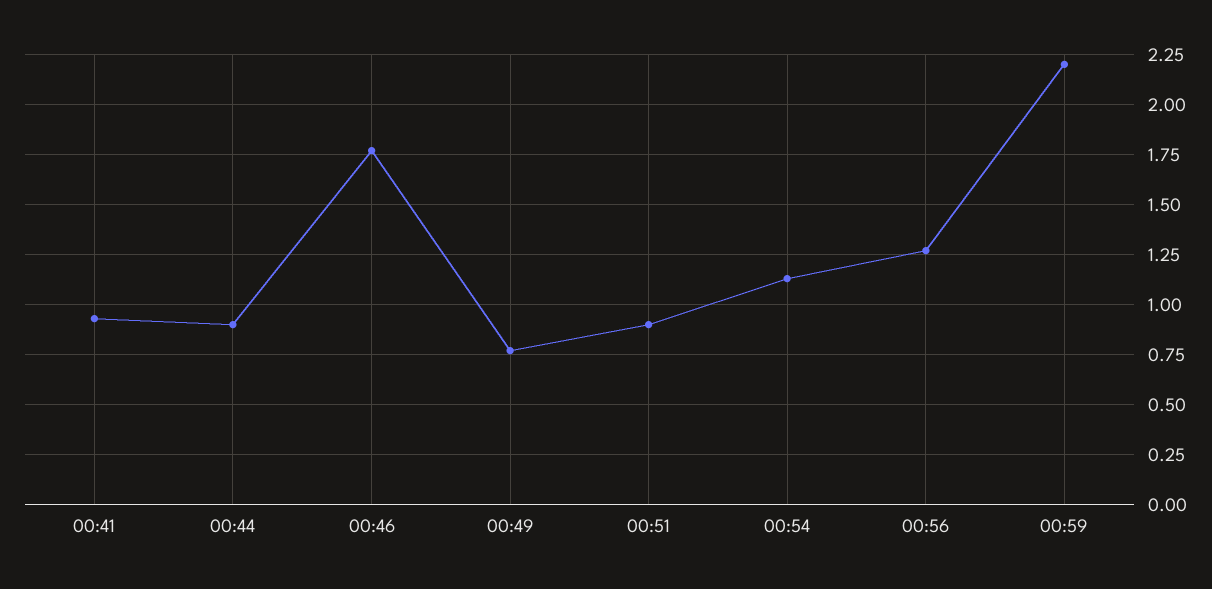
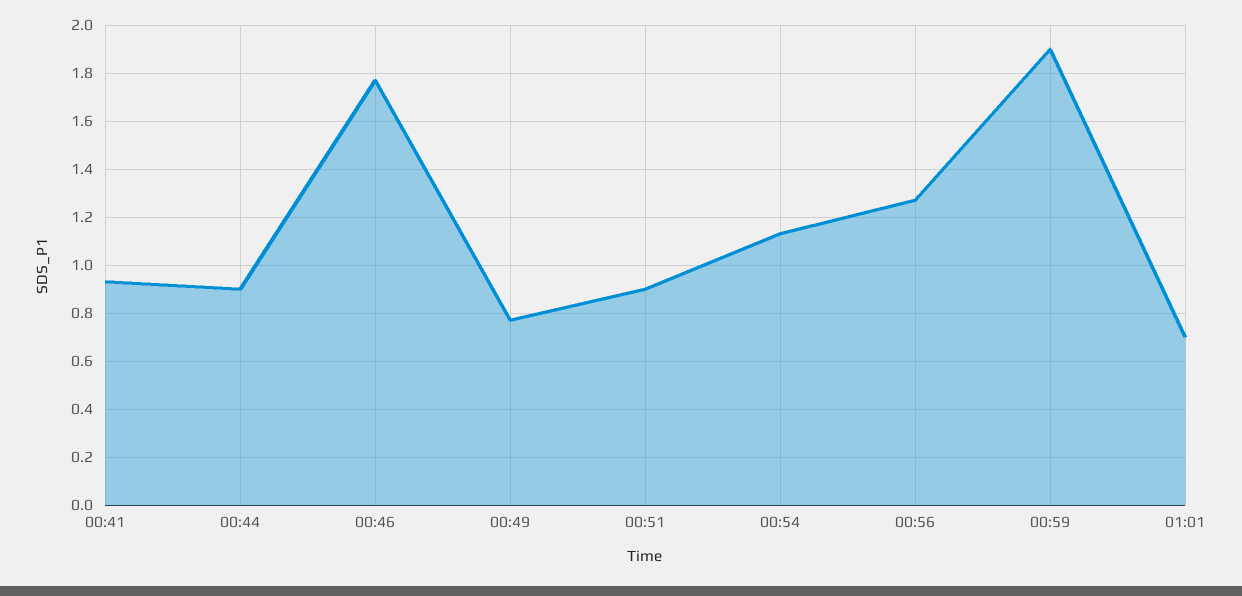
00:59: 2.2 -> 1.9
01:01: none -> 0.7

